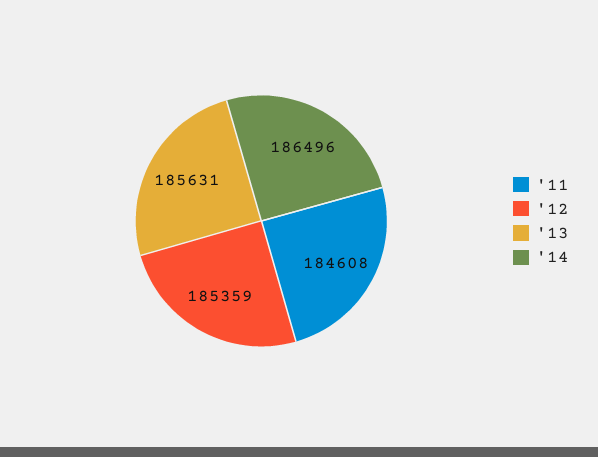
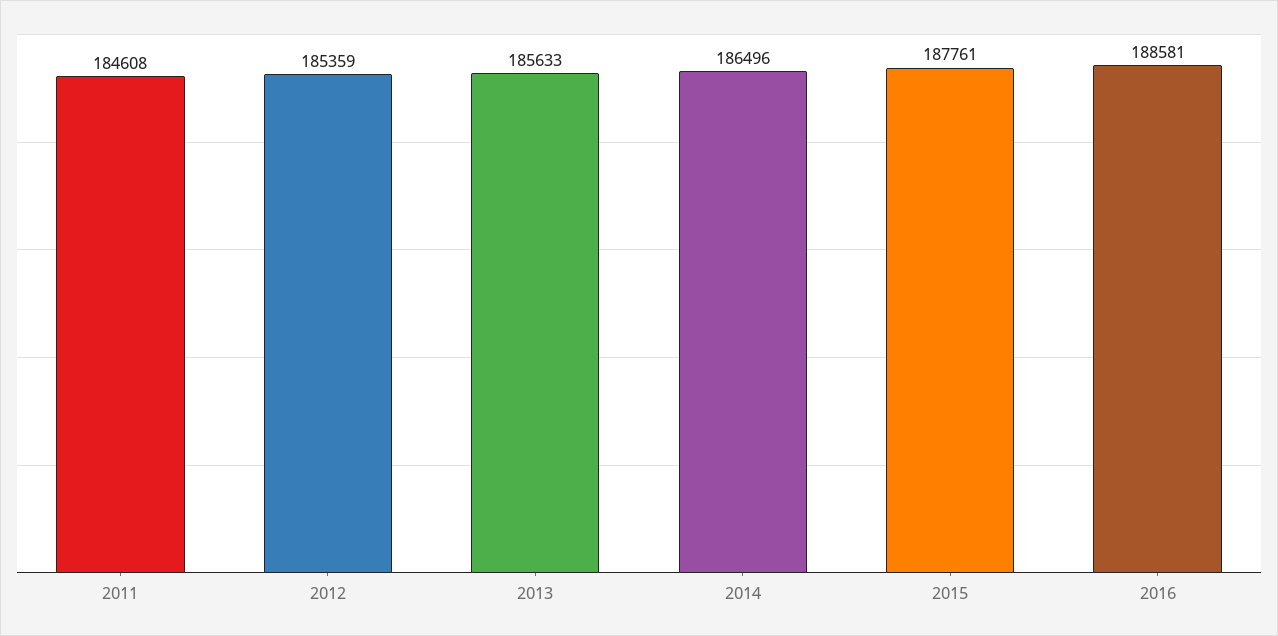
'13: 185631 -> 185633
2015: none -> 187761
2016: none -> 188581

